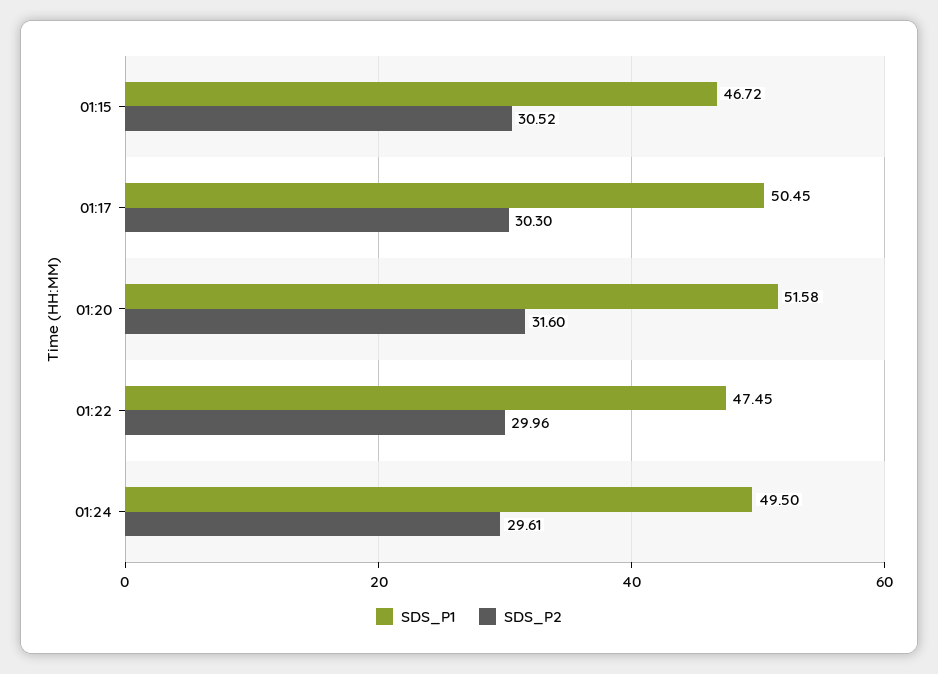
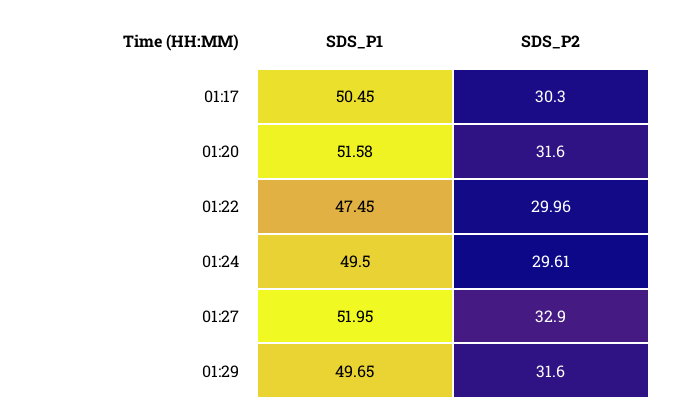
SDS_P1, 01:15: 46.72 -> none
SDS_P2, 01:15: 30.52 -> none
SDS_P1, 01:27: none -> 51.95
SDS_P2, 01:27: none -> 32.9
SDS_P1, 01:29: none -> 49.65
SDS_P2, 01:29: none -> 31.6

